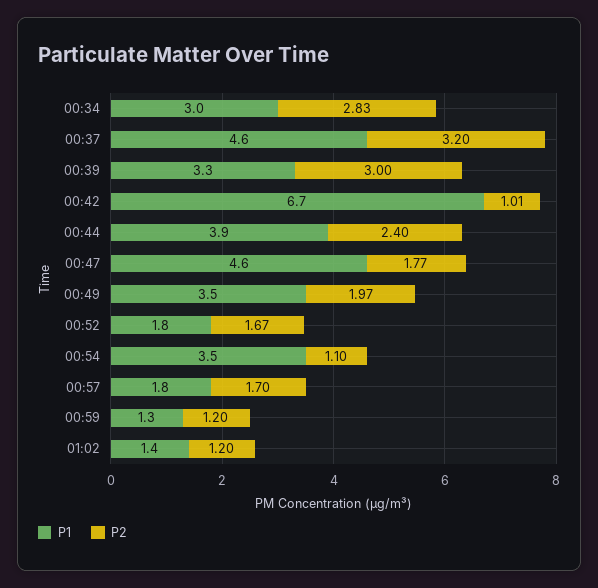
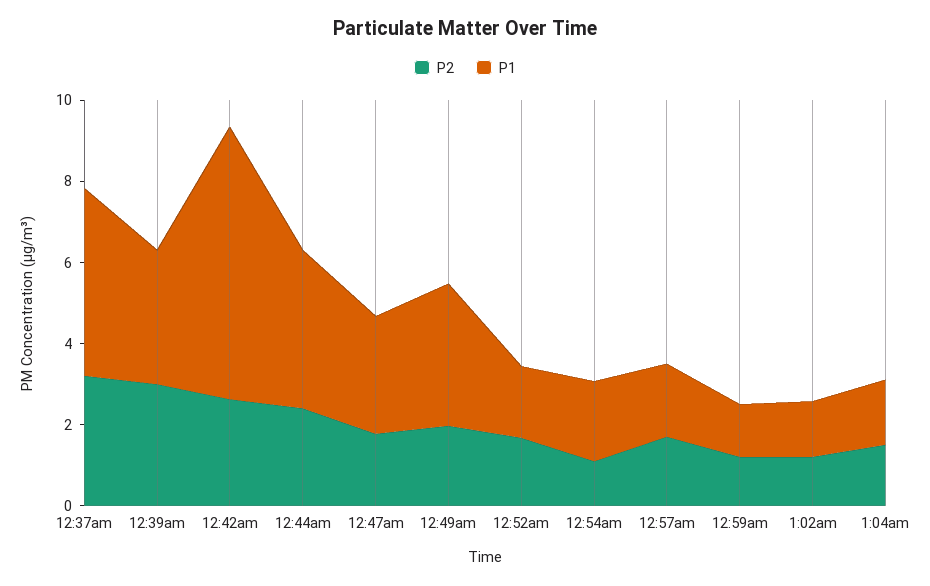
P1, 00:34: 3 -> none
P2, 00:34: 2.83 -> none
P2, 00:42: 1.01 -> 2.5
P1, 00:47: 4.6 -> 3
P1, 00:54: 3.5 -> 2
P2, 1:04am: none -> 1.5
P1, 1:04am: none -> 1.5

